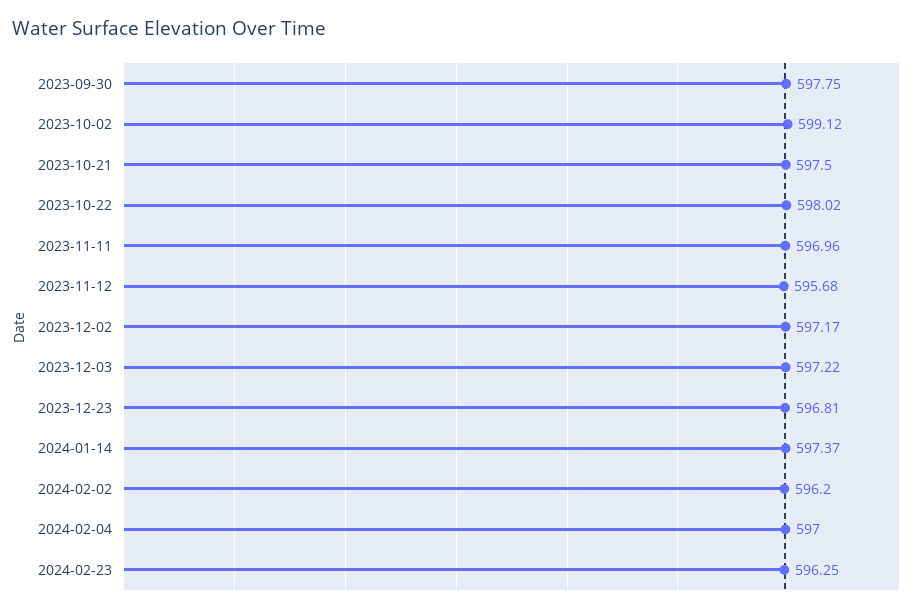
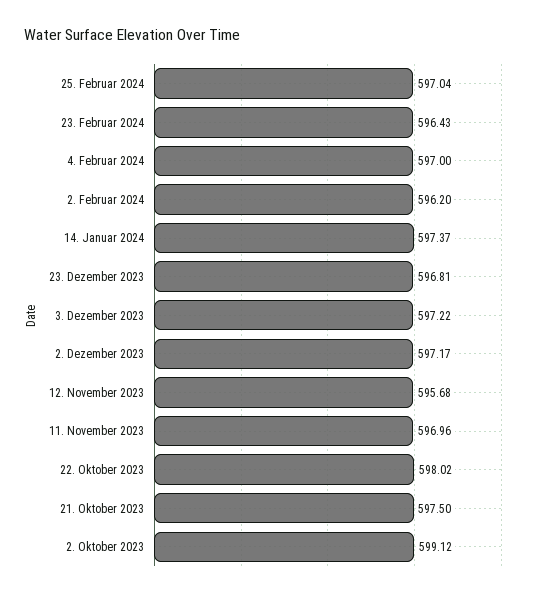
2023-09-30: 597.75 -> none
2024-02-23: 596.25 -> 596.43
25. Februar 2024: none -> 597.04

